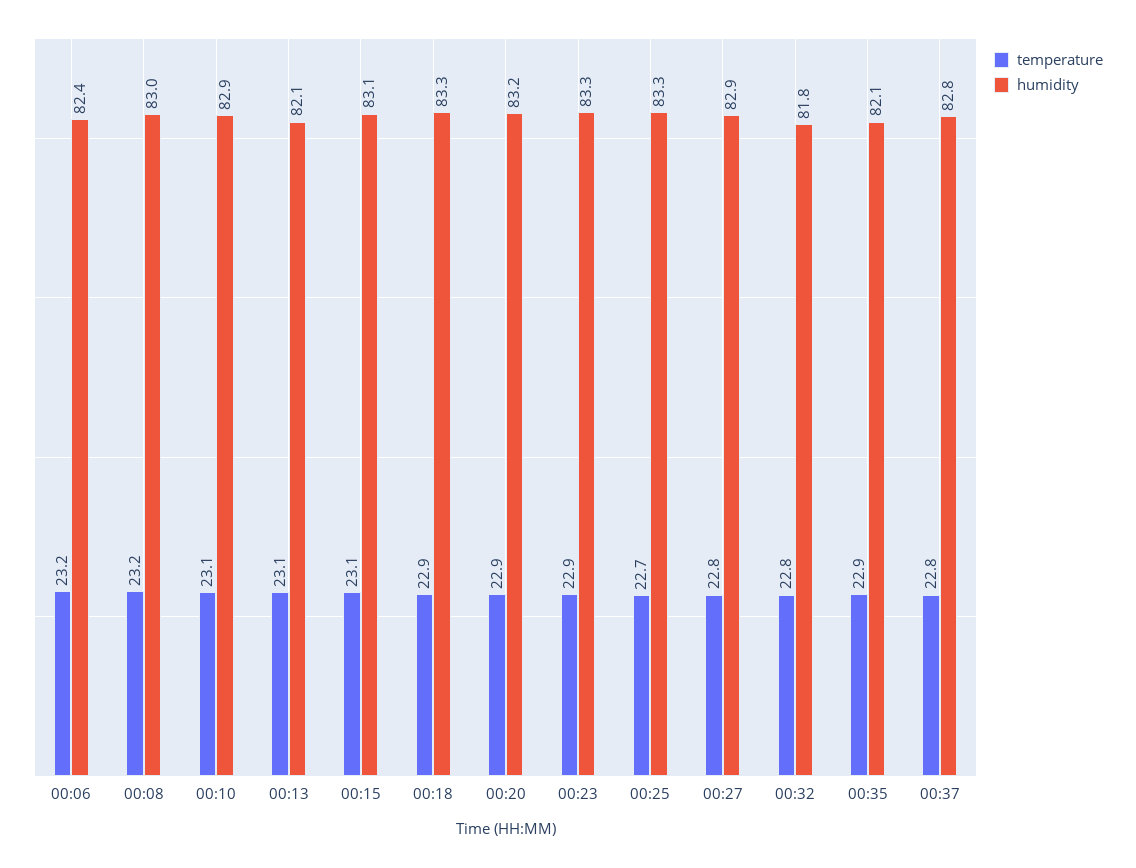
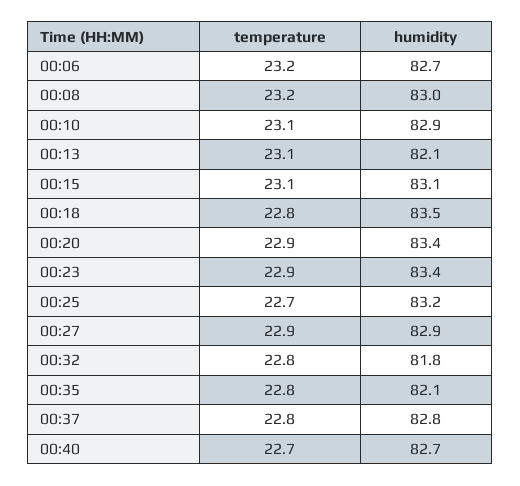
humidity, 00:06: 82.4 -> 82.7
temperature, 00:18: 22.9 -> 22.8
humidity, 00:18: 83.3 -> 83.5
humidity, 00:20: 83.2 -> 83.4
humidity, 00:23: 83.3 -> 83.4
humidity, 00:25: 83.3 -> 83.2
temperature, 00:27: 22.8 -> 22.9
temperature, 00:35: 22.9 -> 22.8
temperature, 00:40: none -> 22.7
humidity, 00:40: none -> 82.7

